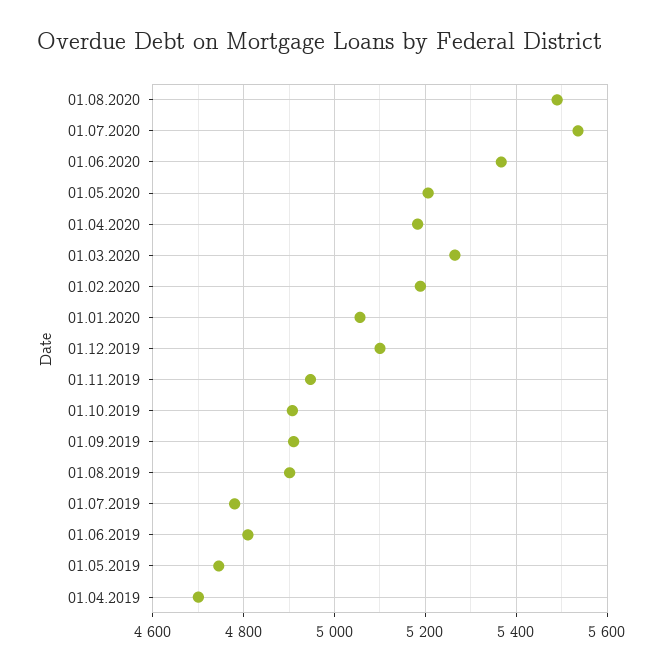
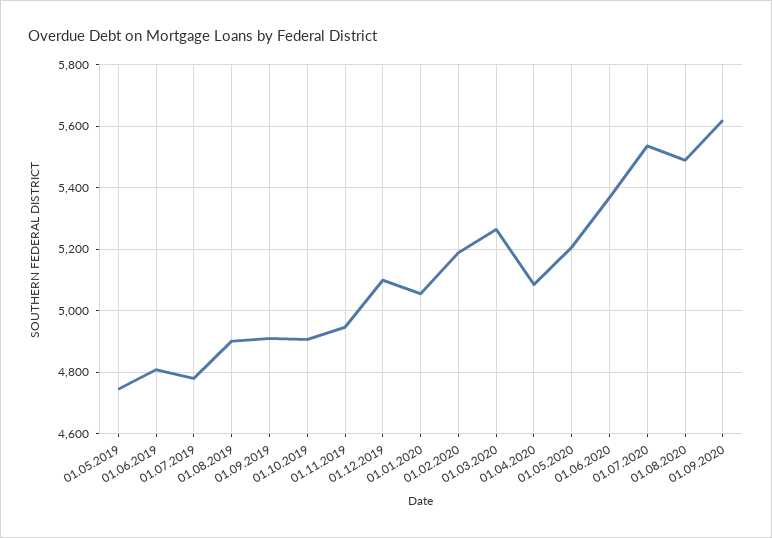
01.04.2020: 5180 -> 5080
01.04.2019: 4700 -> none
01.09.2020: none -> 5620

